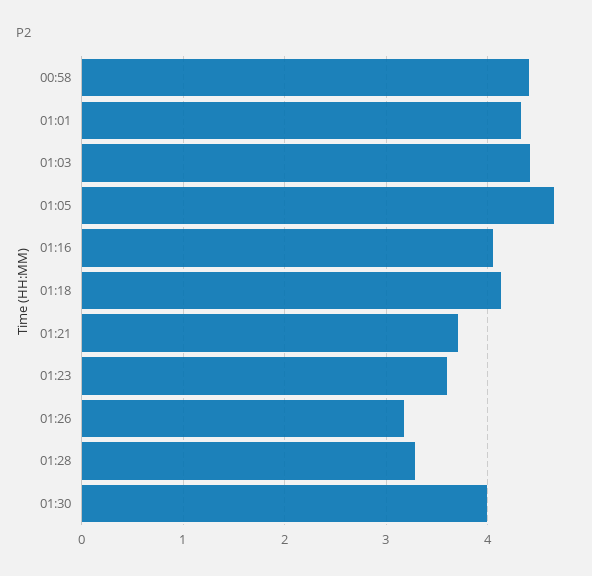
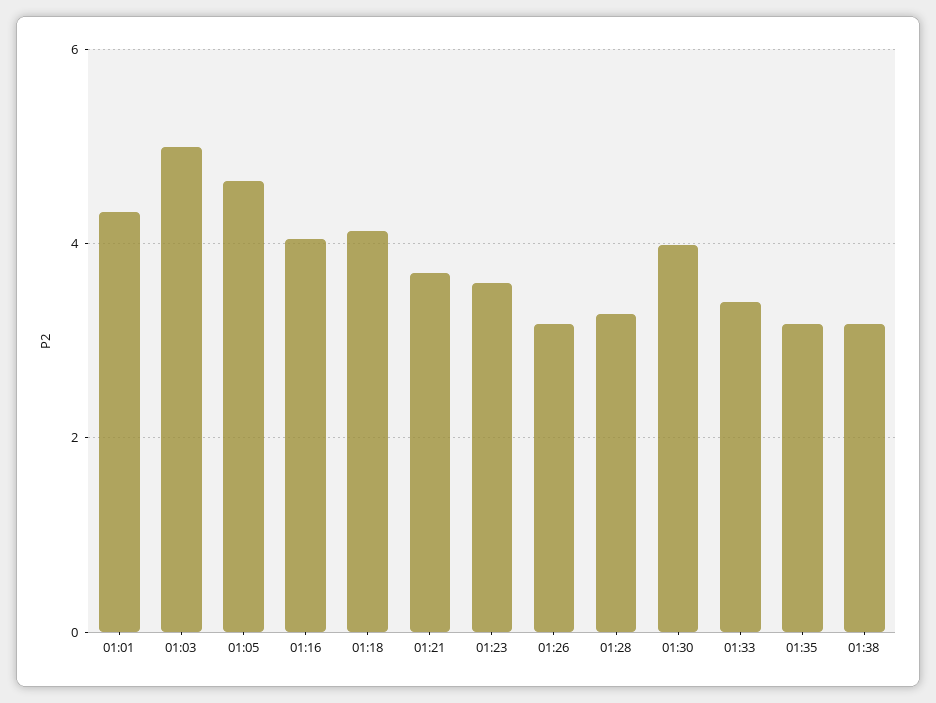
00:58: 4.4 -> none
01:03: 4.4 -> 5
01:33: none -> 3.4
01:35: none -> 3.2
01:38: none -> 3.2

